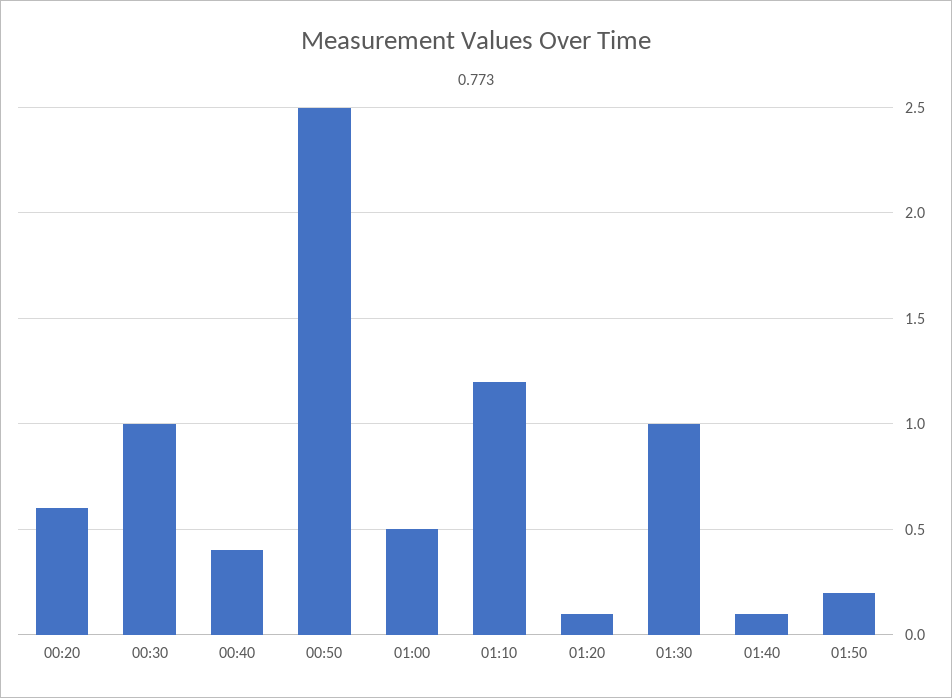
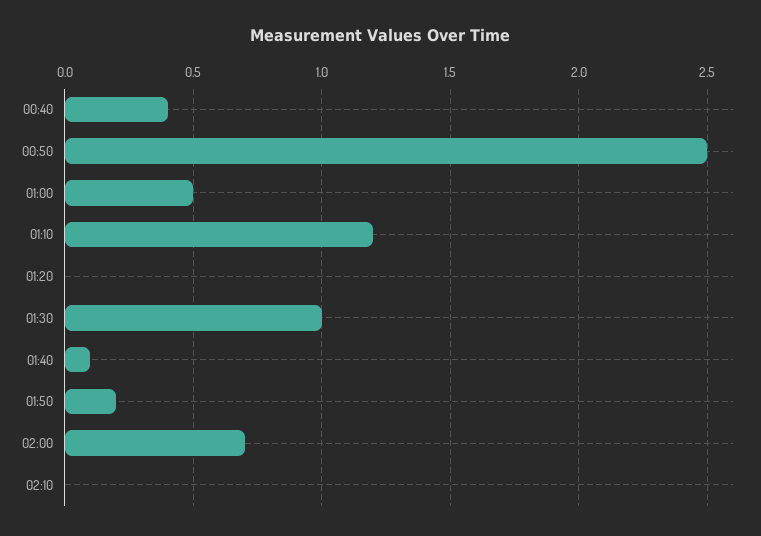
00:20: 0.6 -> none
00:30: 1 -> none
01:20: 0.1 -> 0
02:00: none -> 0.7
02:10: none -> 0

